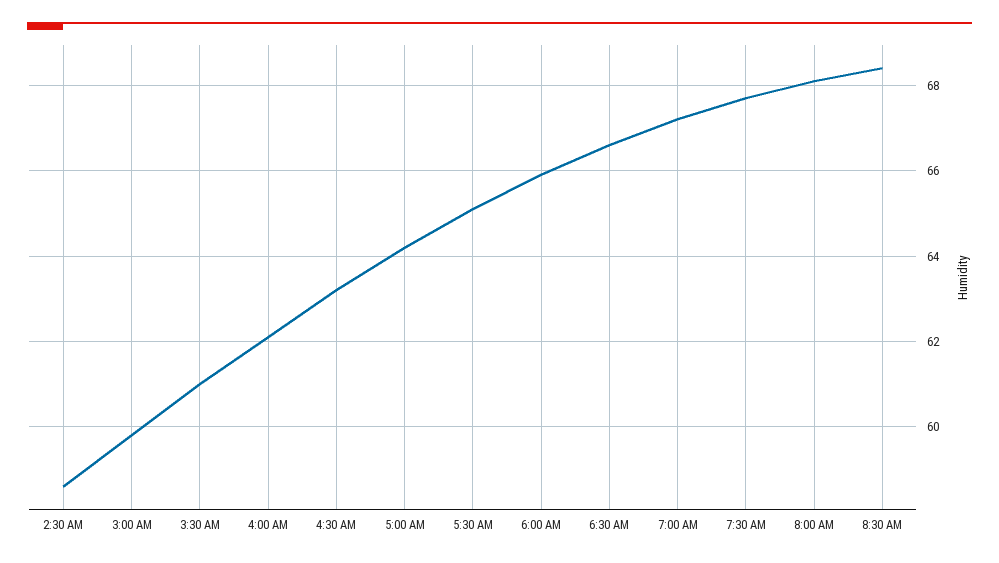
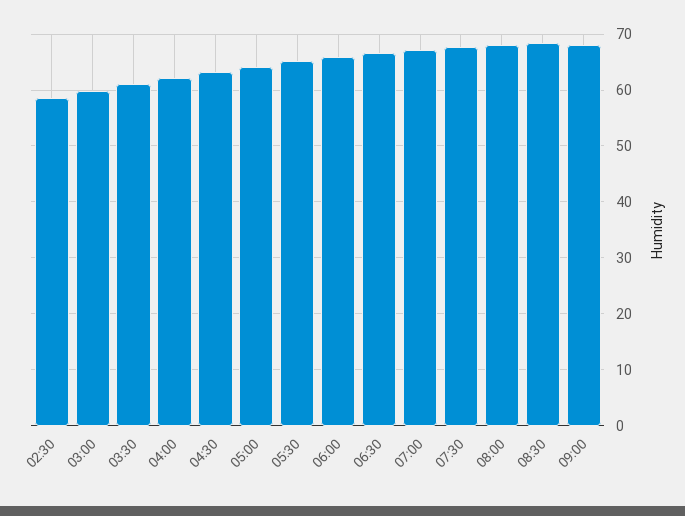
09:00: none -> 68

